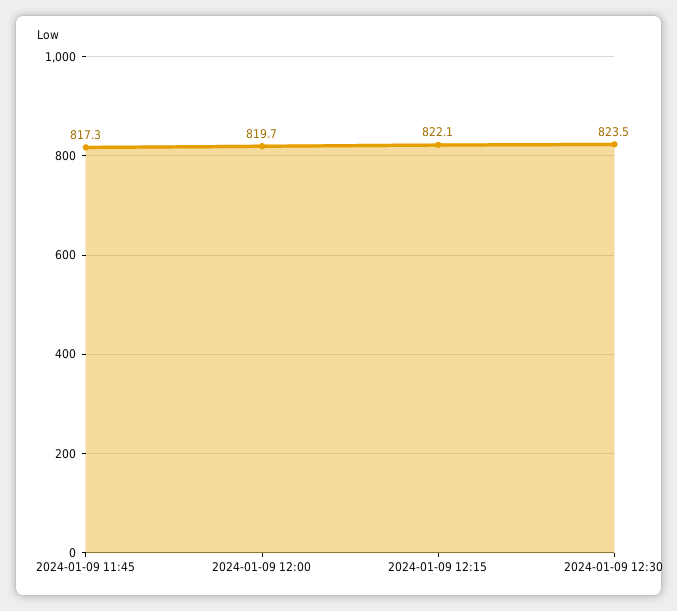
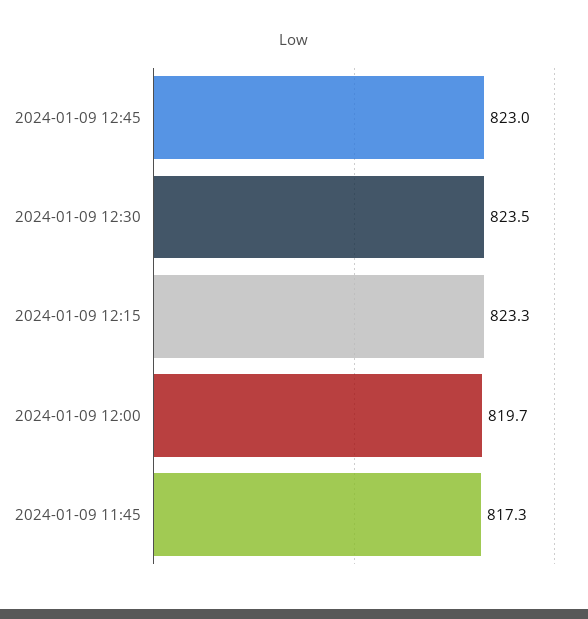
2024-01-09 12:15: 822.1 -> 823.3
2024-01-09 12:45: none -> 823

